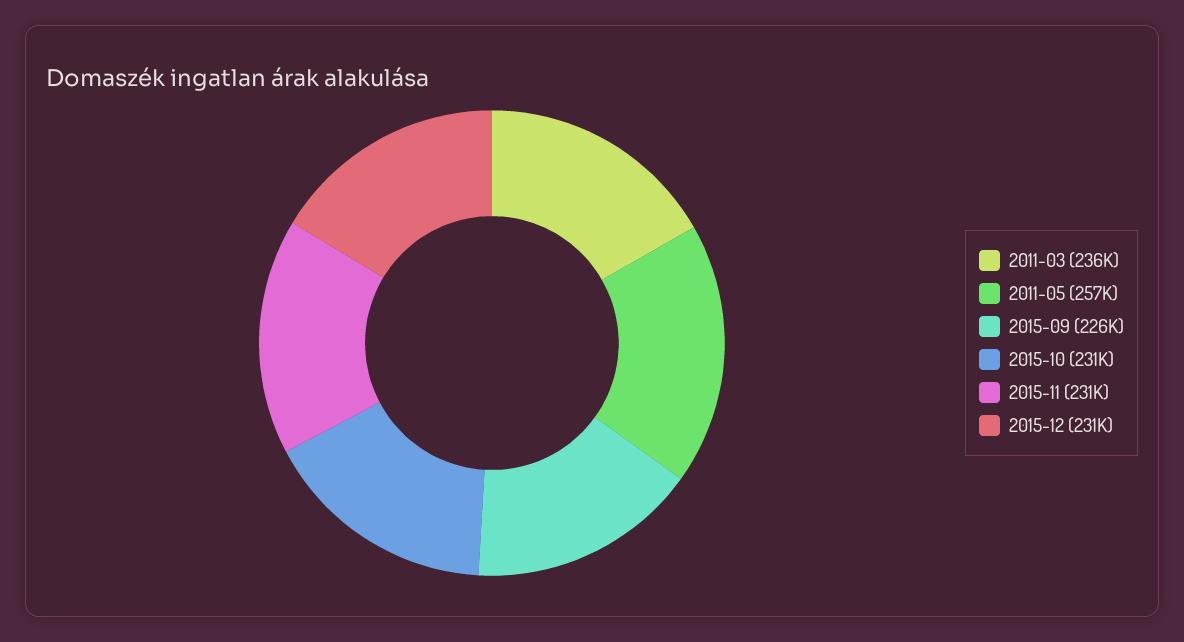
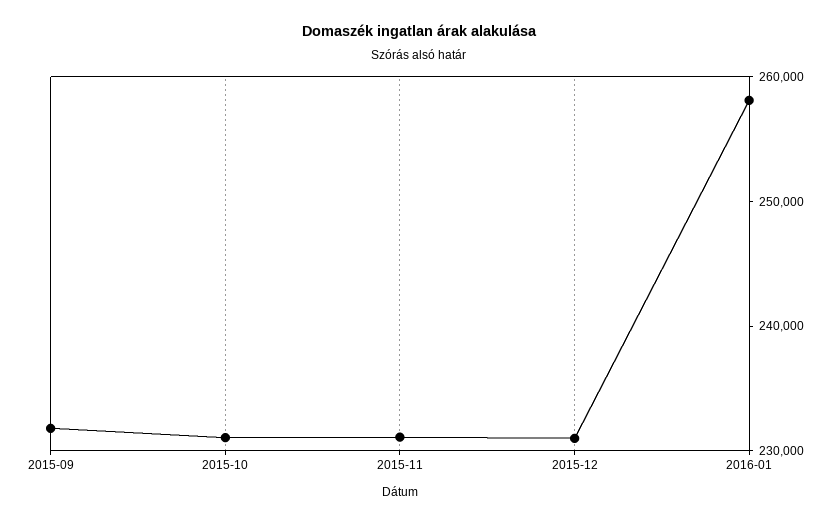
2011-03: 236000 -> none
2011-05: 257000 -> none
2015-09: 226000 -> 232000
2016-01: none -> 258000

